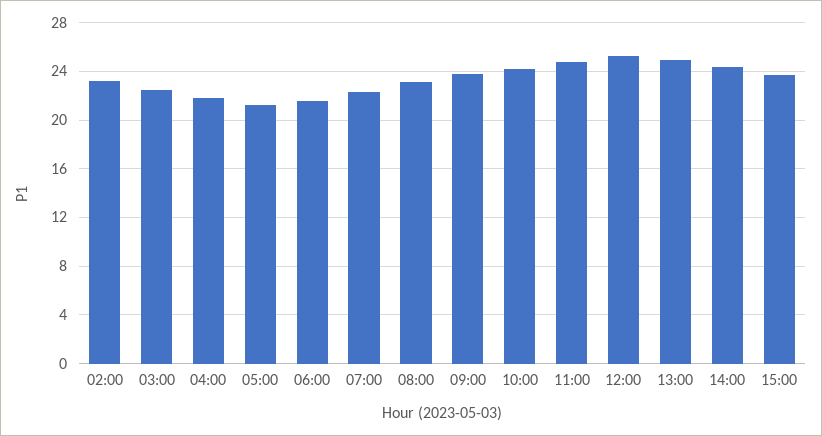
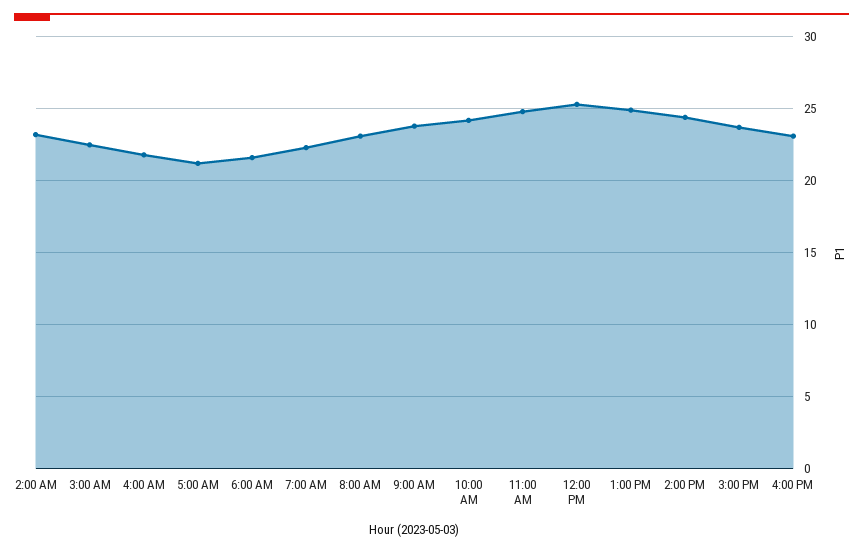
4:00 PM: none -> 23

